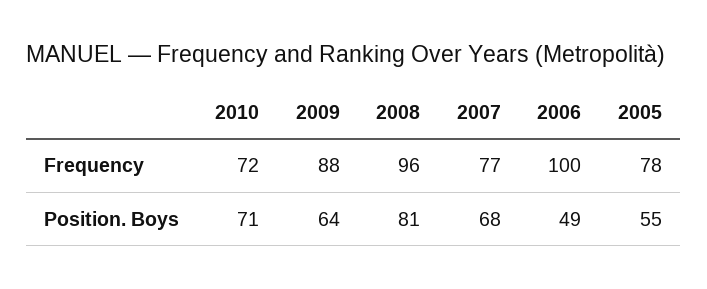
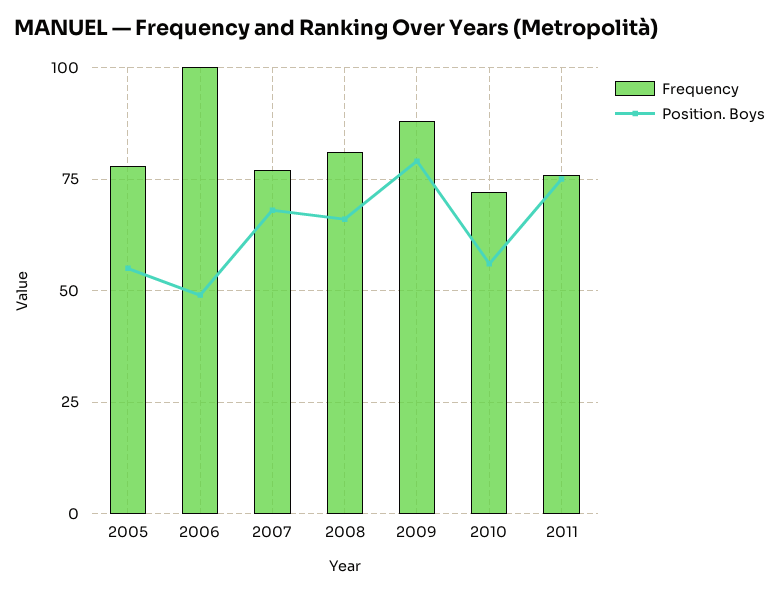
Frequency, 2008: 96 -> 80
Position. Boys, 2010: 71 -> 55
Position. Boys, 2009: 64 -> 80
Position. Boys, 2008: 81 -> 65
Frequency, 2011: none -> 75
Position. Boys, 2011: none -> 75

